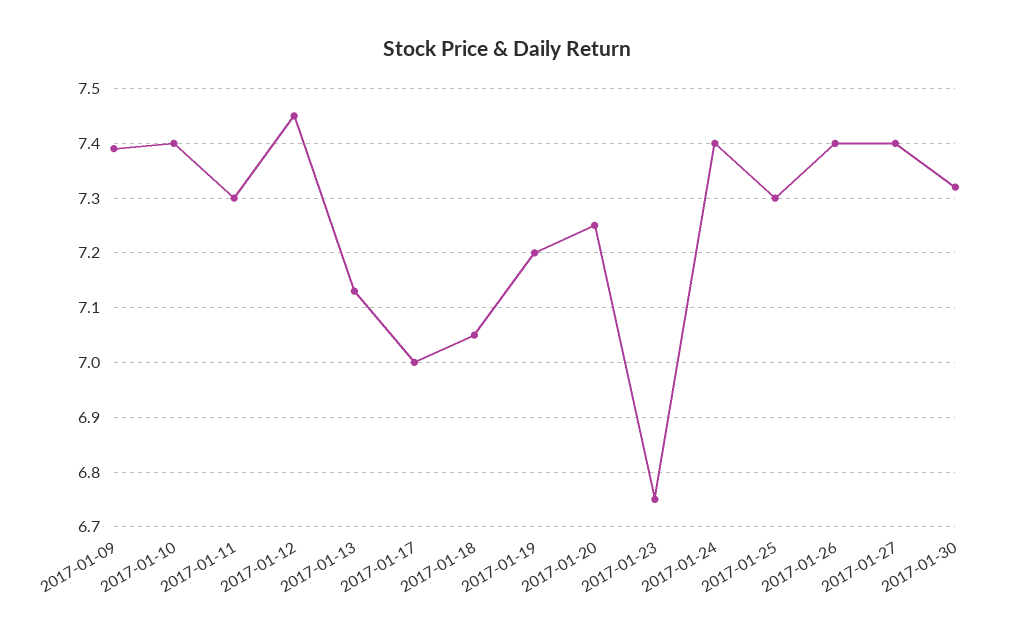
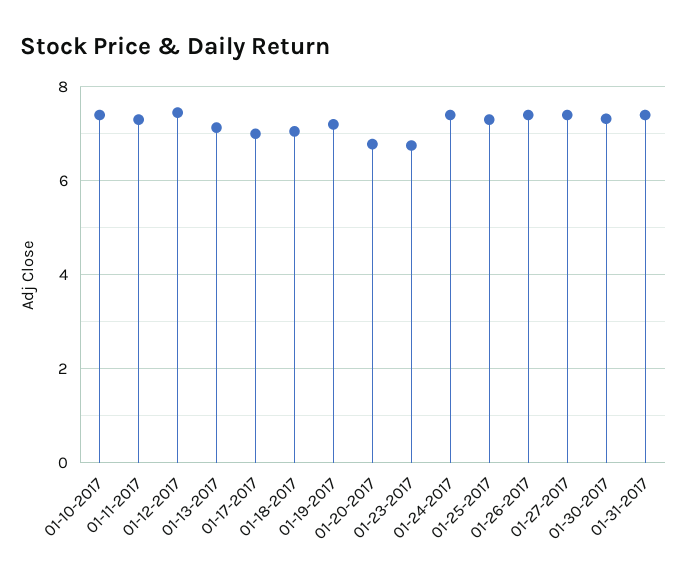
2017-01-09: 7.4 -> none
2017-01-20: 7.25 -> 6.8
01-31-2017: none -> 7.4

